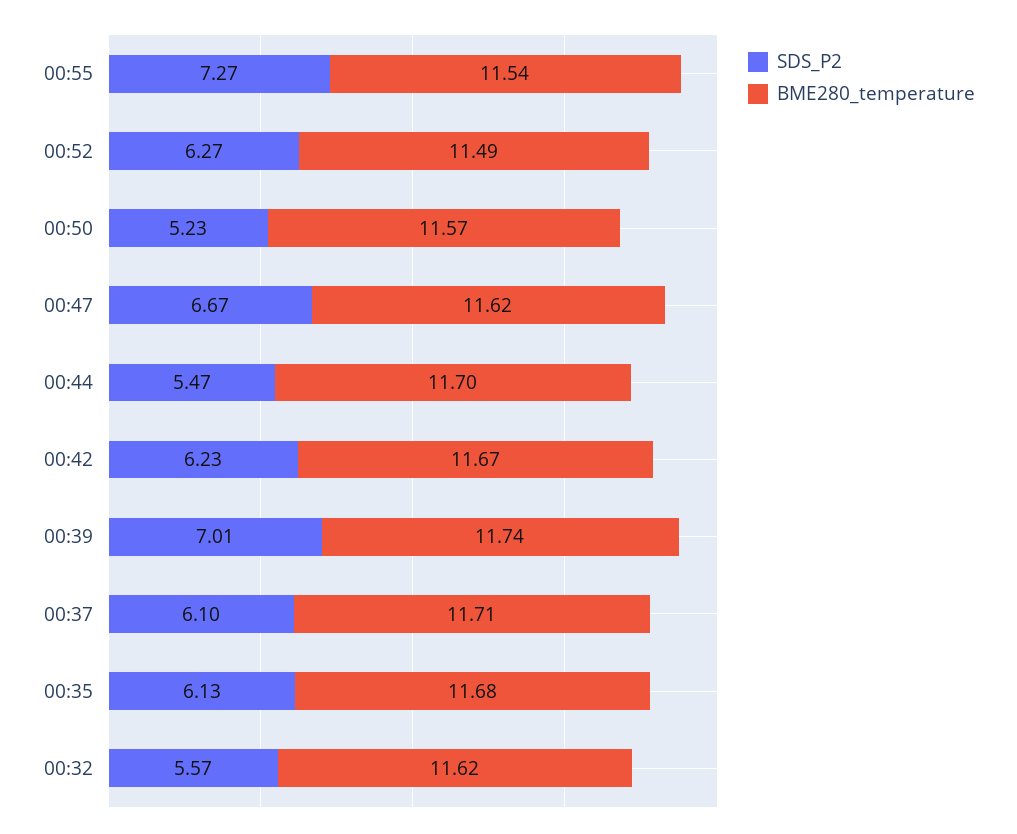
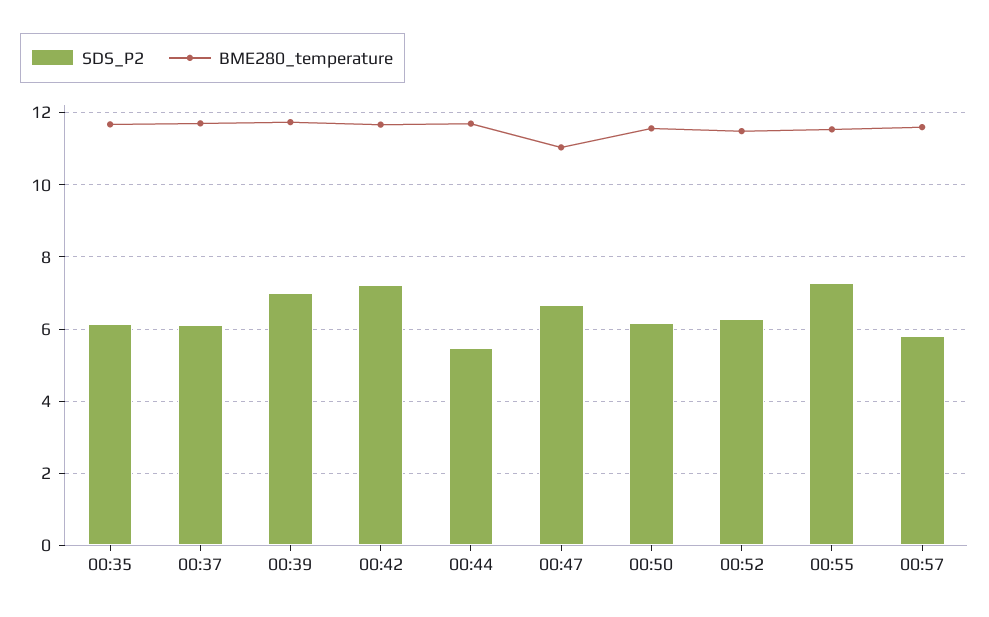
SDS_P2, 00:50: 5.23 -> 6.2
BME280_temperature, 00:47: 11.62 -> 11
SDS_P2, 00:42: 6.23 -> 7.2
SDS_P2, 00:32: 5.57 -> none
BME280_temperature, 00:32: 11.62 -> none
SDS_P2, 00:57: none -> 5.8
BME280_temperature, 00:57: none -> 11.6

